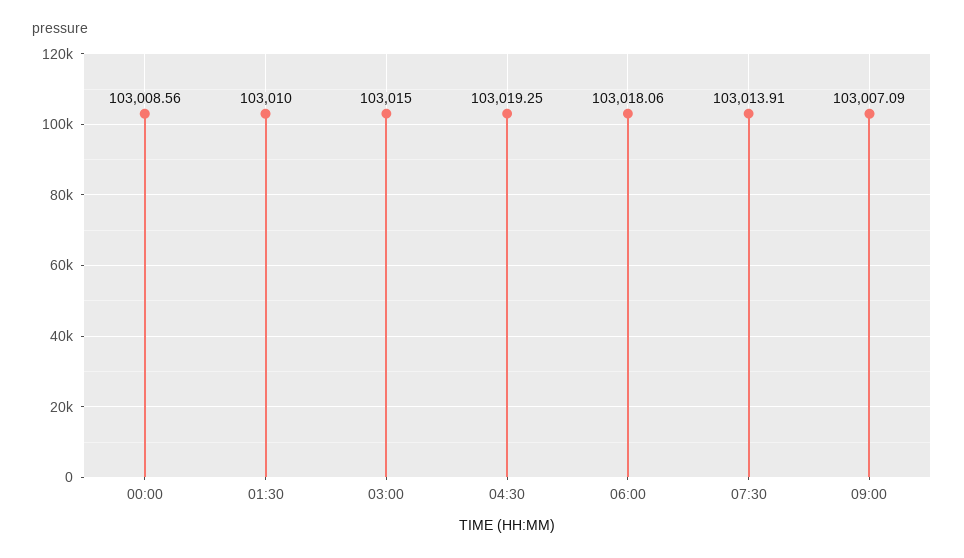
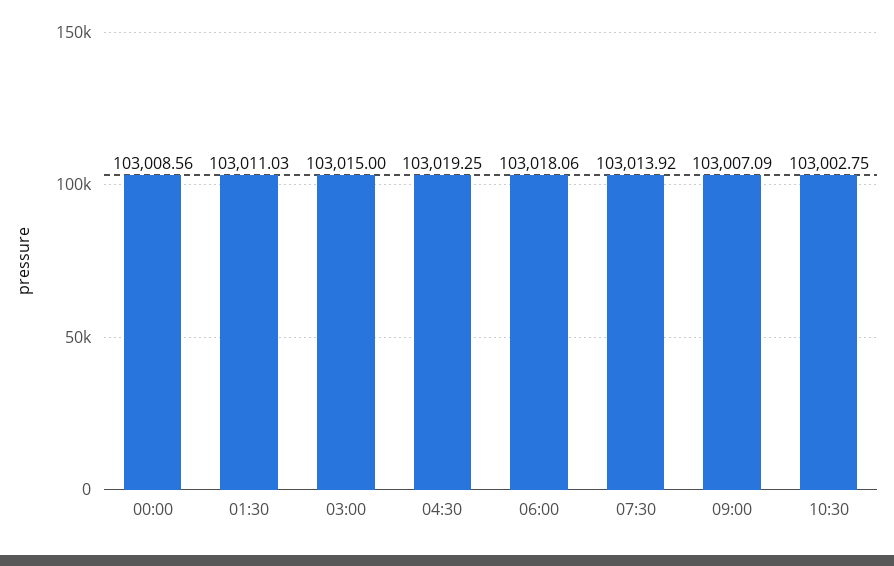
01:30: 103010 -> 103011.03
07:30: 103013.91 -> 103013.92
10:30: none -> 103002.75

